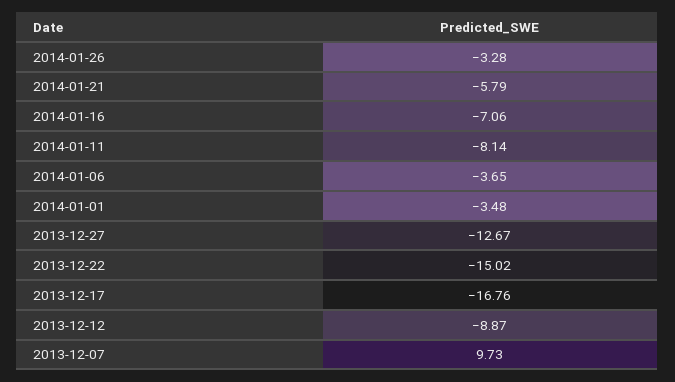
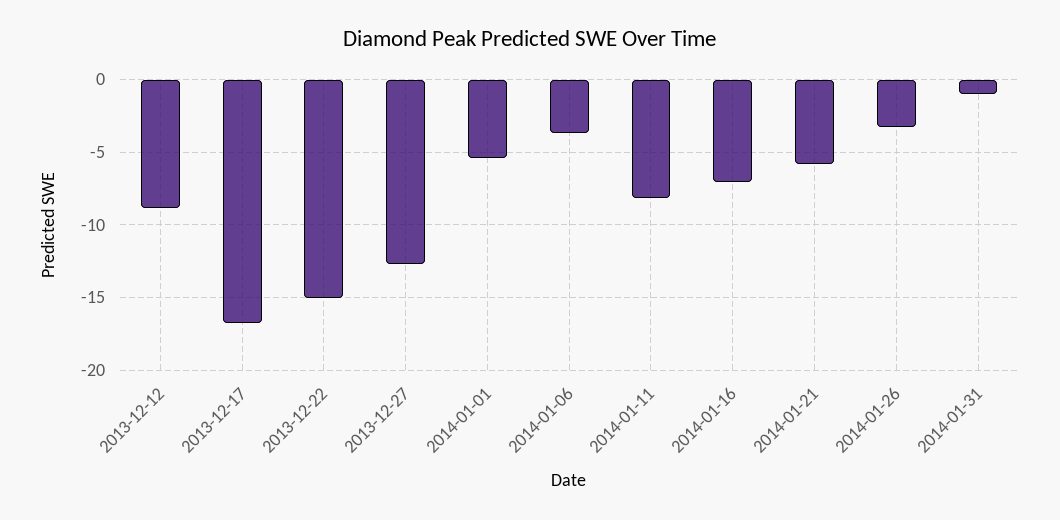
2014-01-01: -3.48 -> -5.5
2013-12-07: 9.73 -> none
2014-01-31: none -> -1

